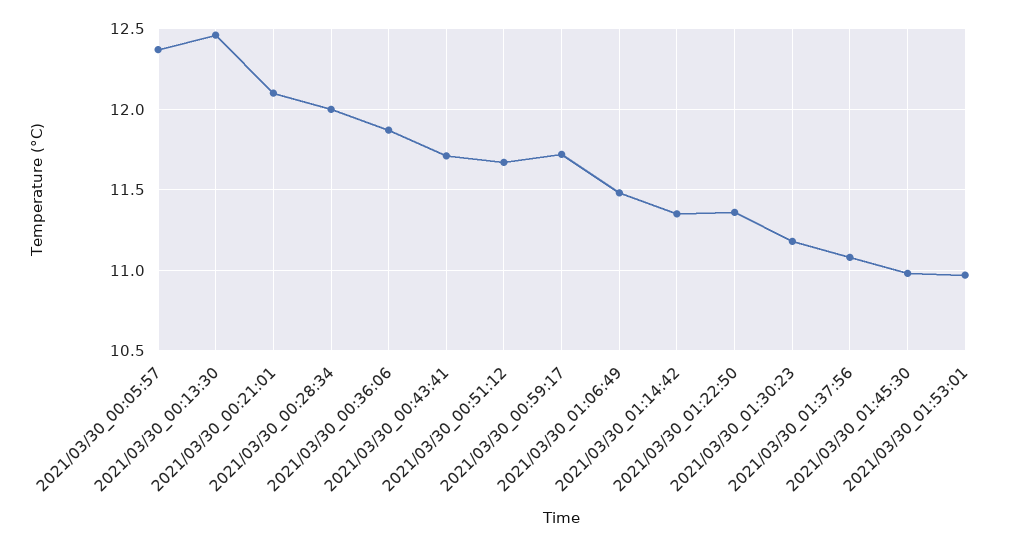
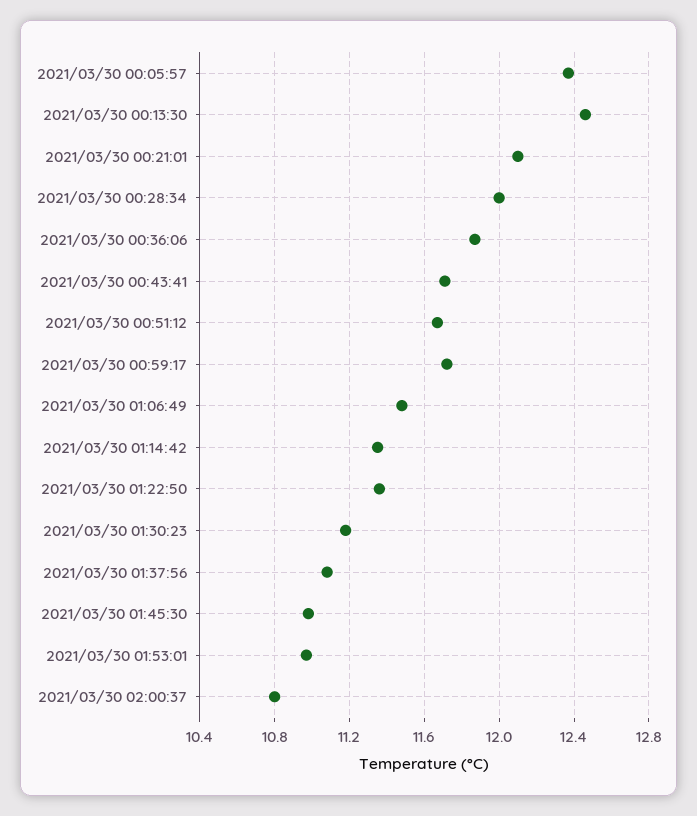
2021/03/30 02:00:37: none -> 10.8

